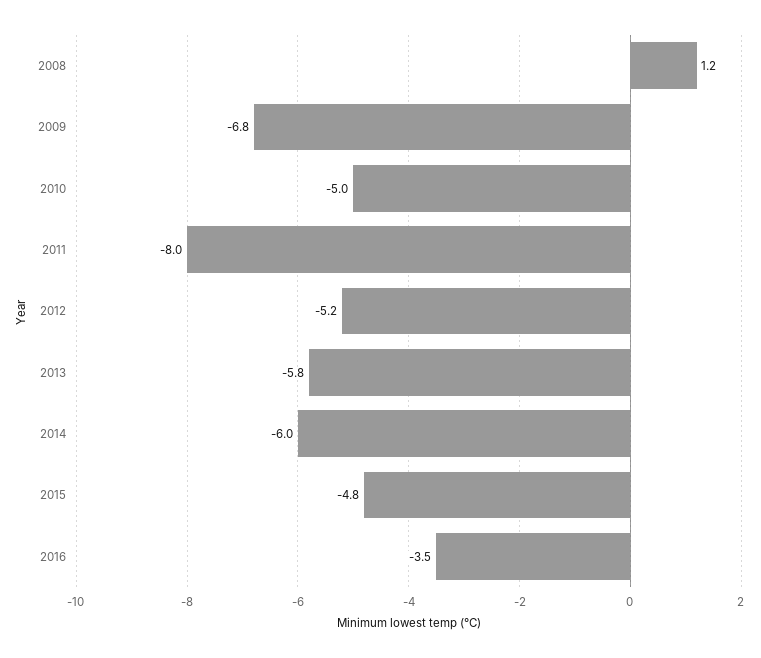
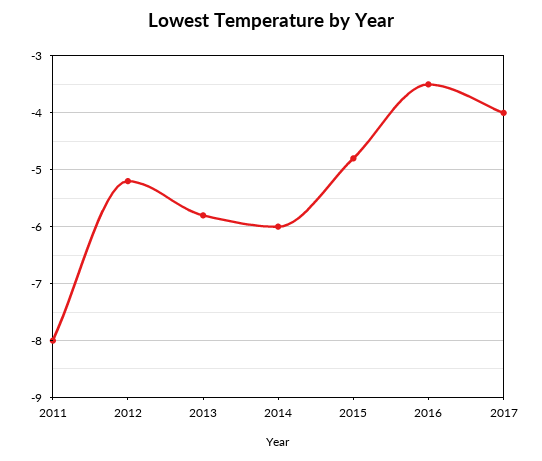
2008: 1.2 -> none
2009: -6.8 -> none
2010: -5 -> none
2017: none -> -4

